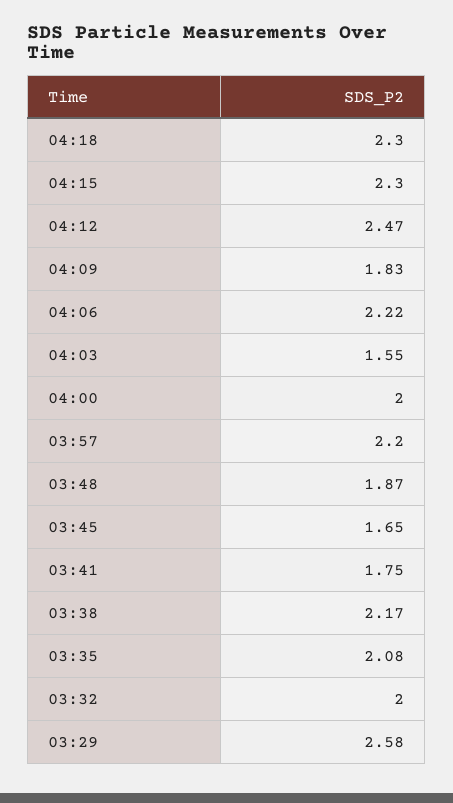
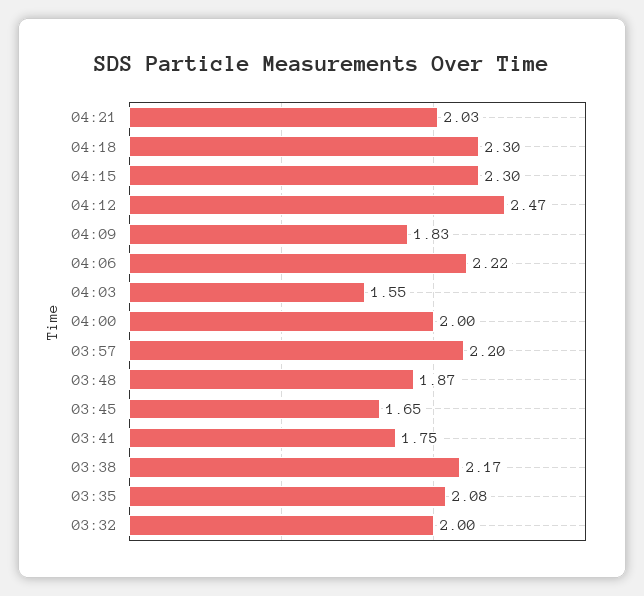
03:29: 2.58 -> none
04:21: none -> 2.03

